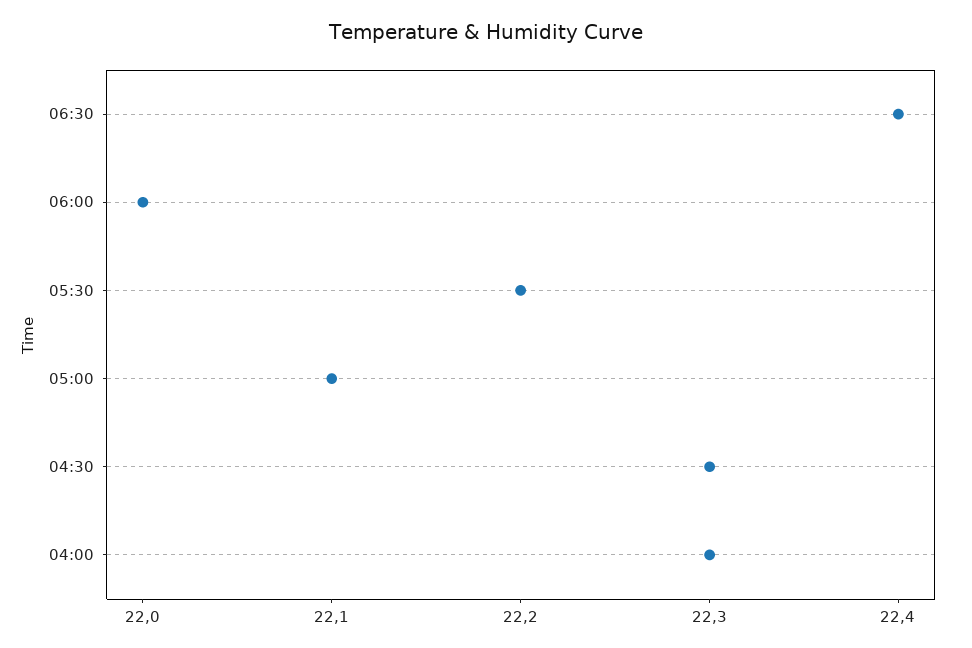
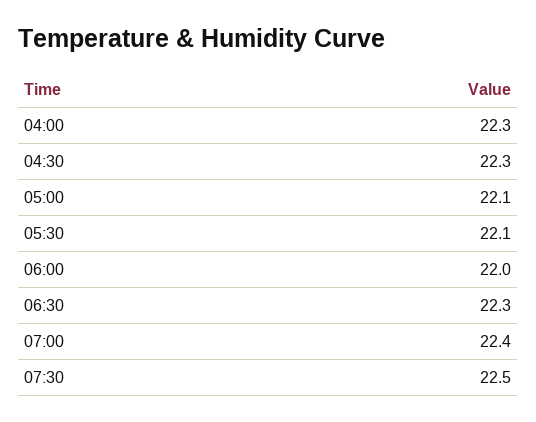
06:30: 22.4 -> 22.3
05:30: 22.2 -> 22.1
07:00: none -> 22.4
07:30: none -> 22.5

